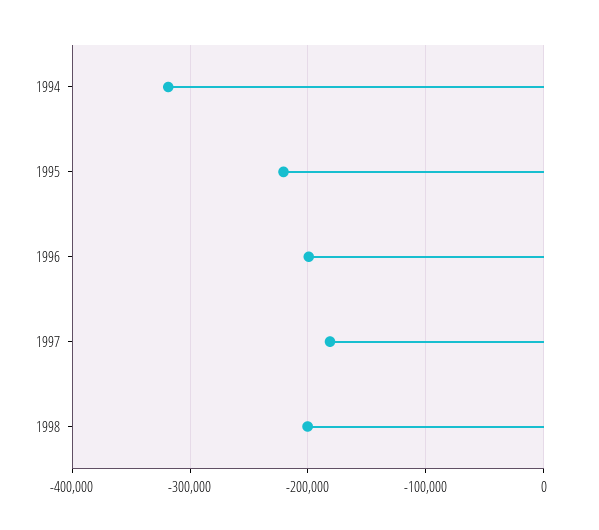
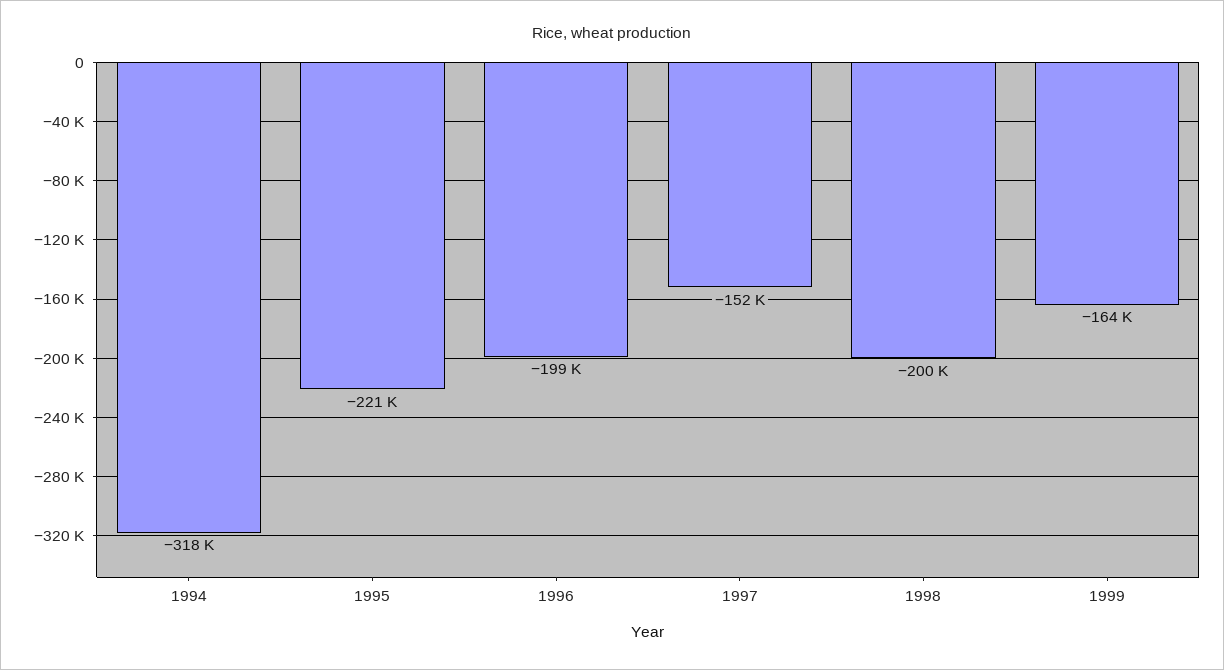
1997: -180000 -> -152000
1999: none -> -164000

